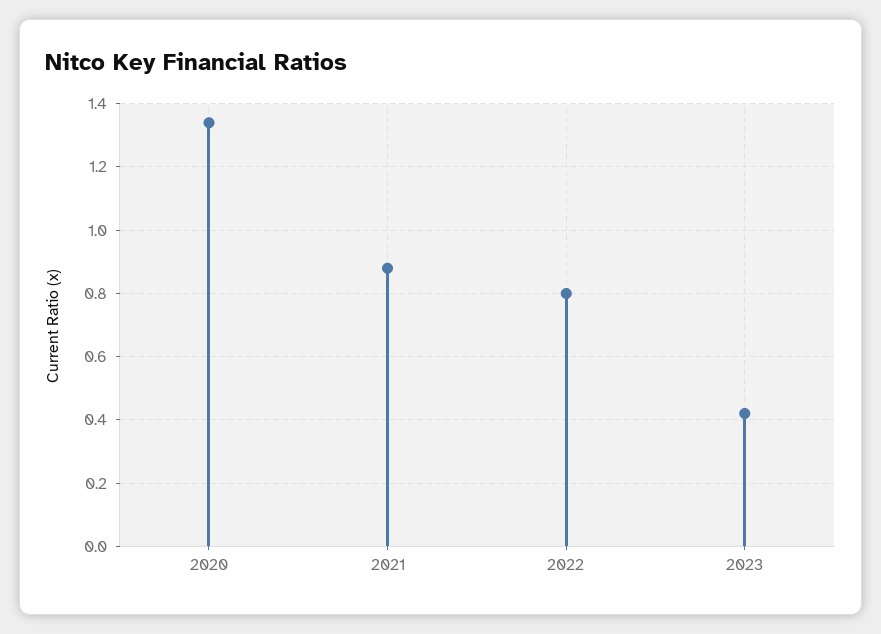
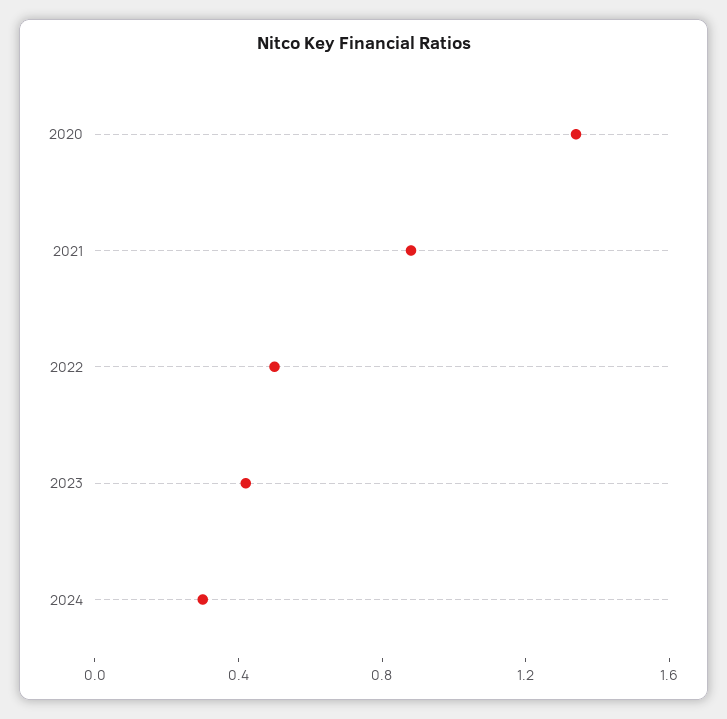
2022: 0.8 -> 0.5
2024: none -> 0.3

